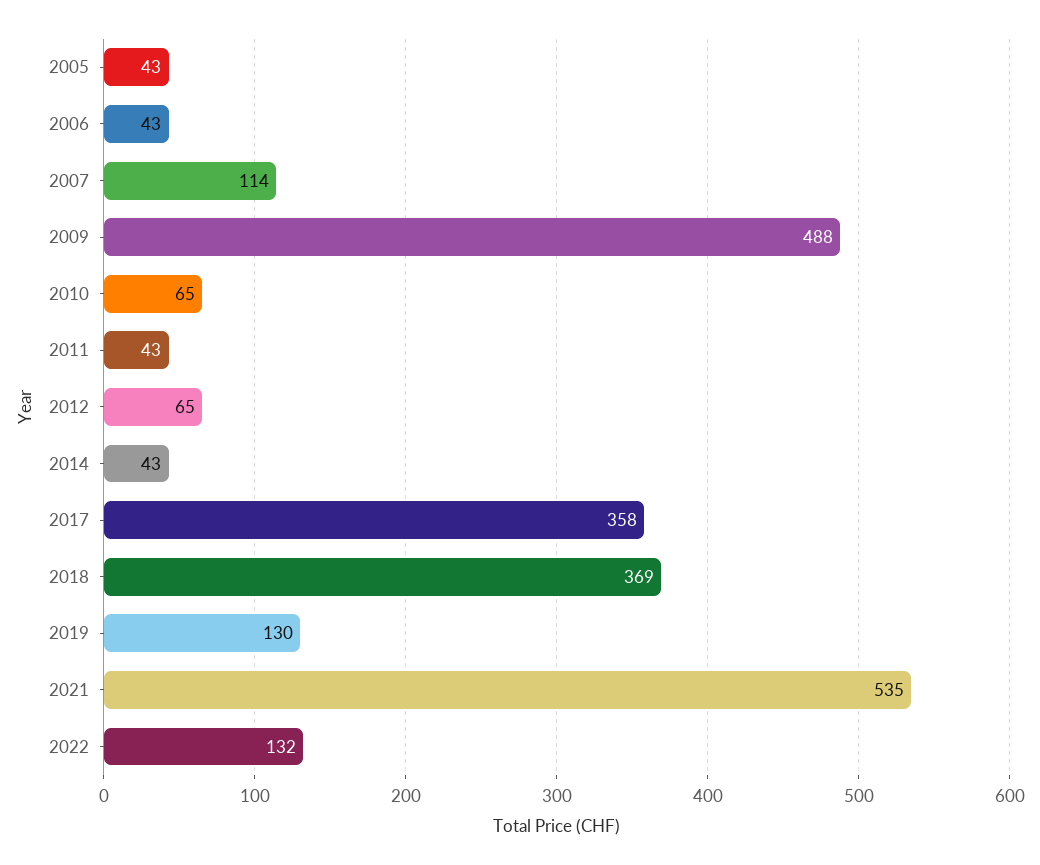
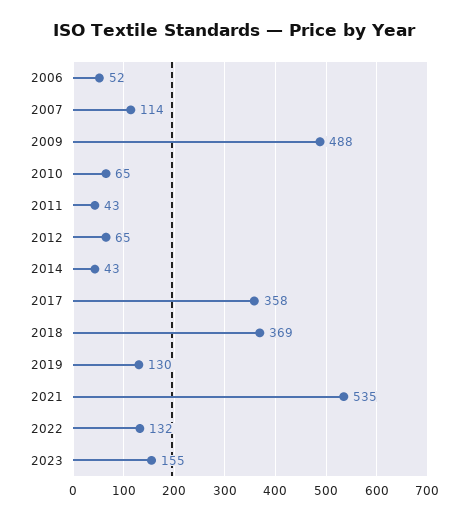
2005: 43 -> none
2006: 43 -> 52
2023: none -> 155

